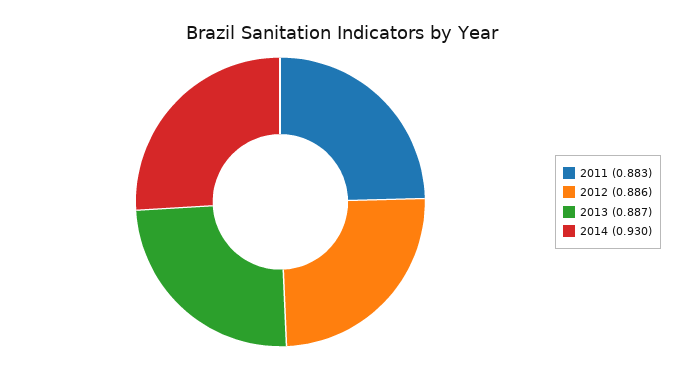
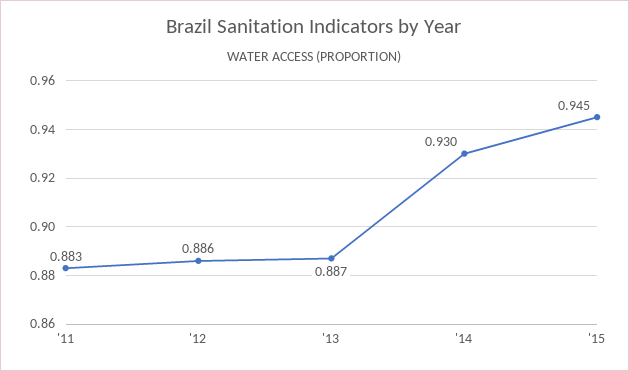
'15: none -> 0.945

